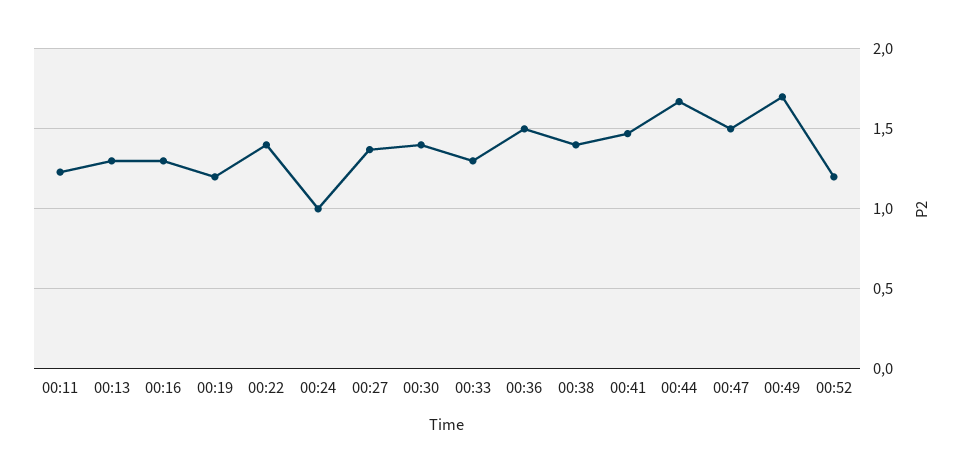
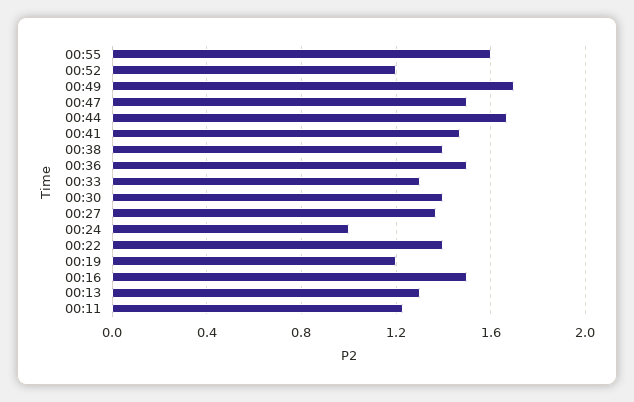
00:16: 1.3 -> 1.5
00:55: none -> 1.6

